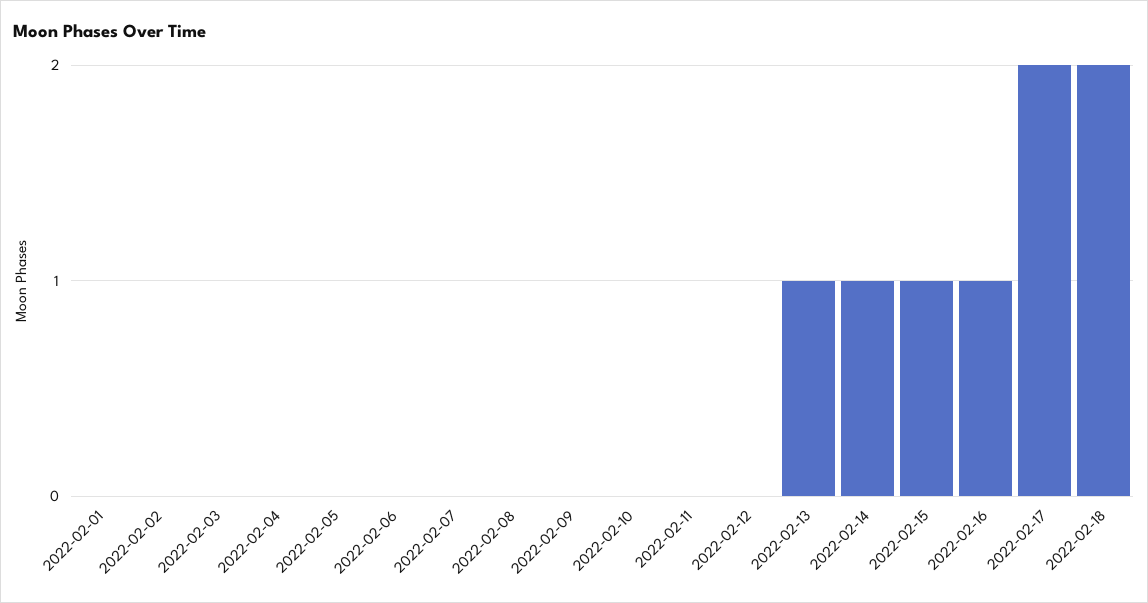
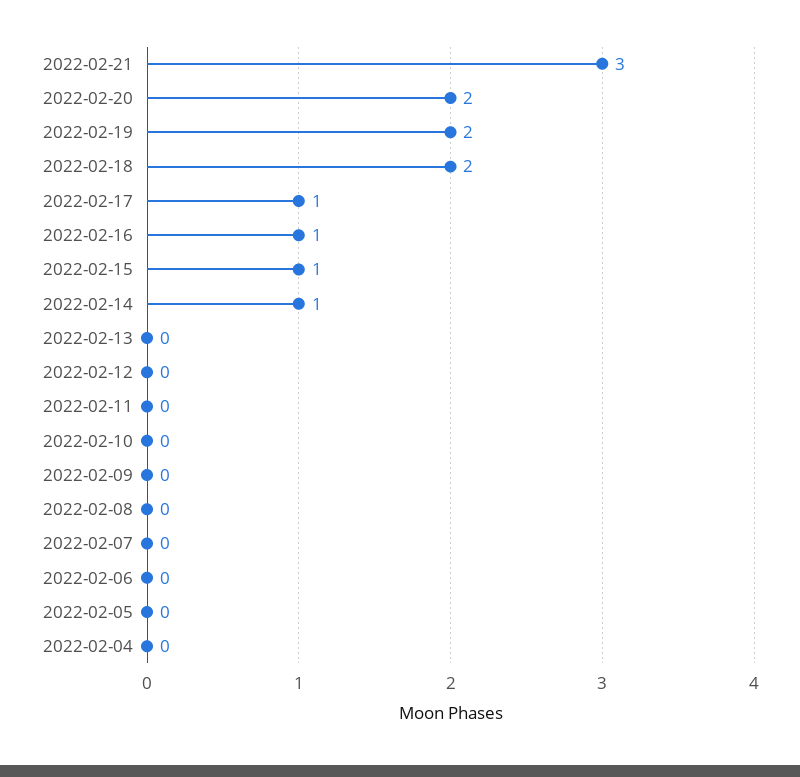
2022-02-01: 0 -> none
2022-02-02: 0 -> none
2022-02-03: 0 -> none
2022-02-13: 1 -> 0
2022-02-17: 2 -> 1
2022-02-21: none -> 3
2022-02-20: none -> 2
2022-02-19: none -> 2

